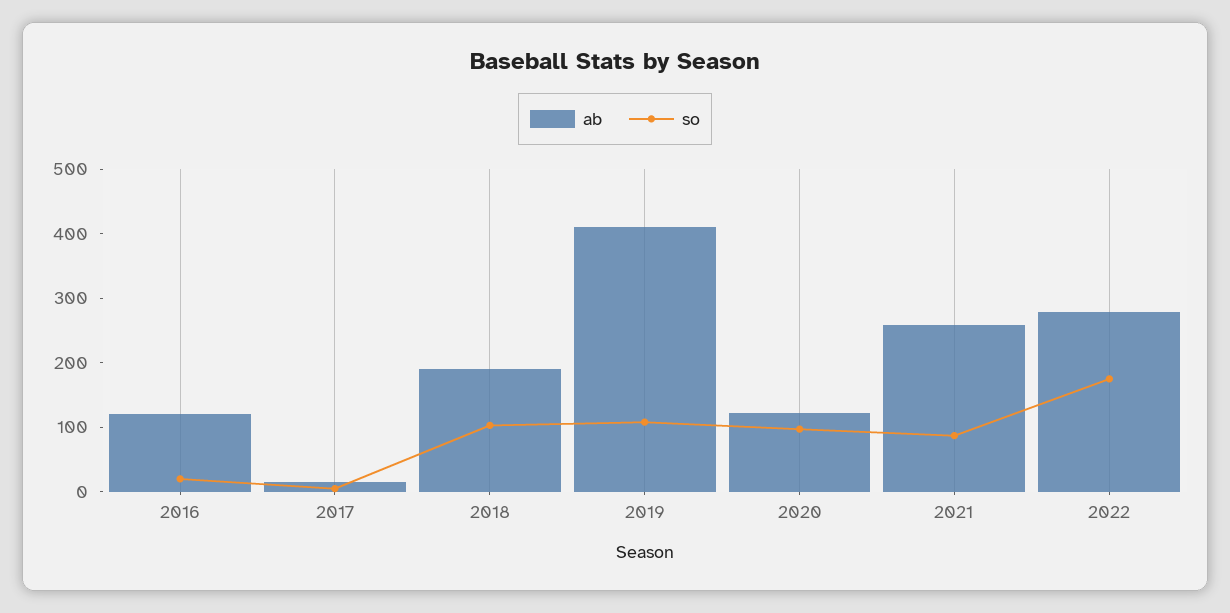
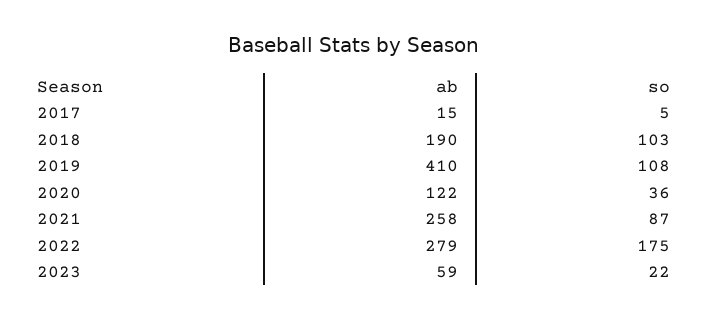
ab, 2016: 120 -> none
so, 2016: 20 -> none
so, 2020: 100 -> 36
ab, 2023: none -> 59
so, 2023: none -> 22

